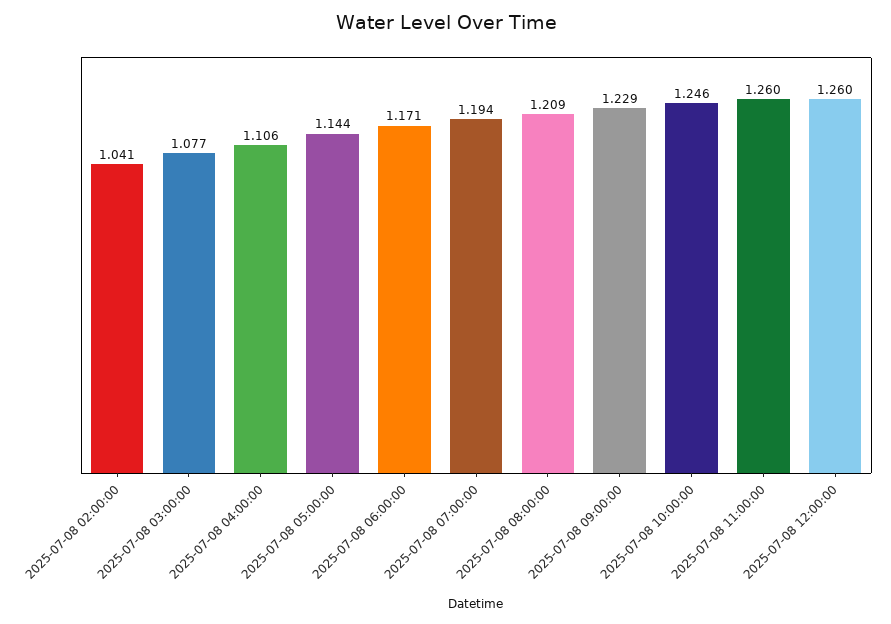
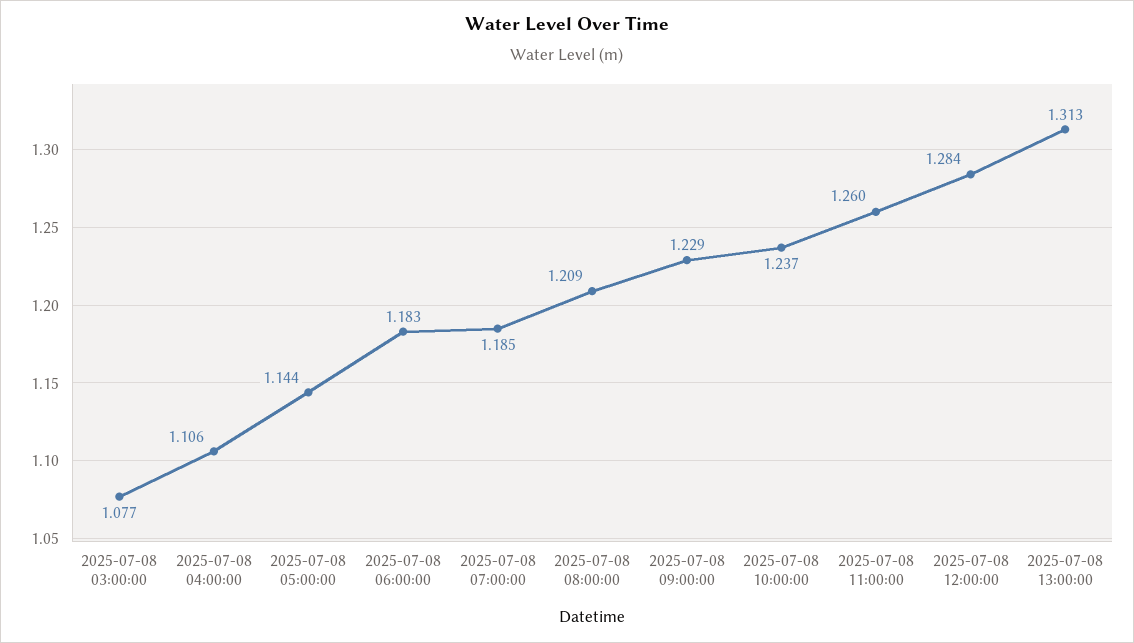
2025-07-08 02:00:00: 1.041 -> none
2025-07-08 06:00:00: 1.171 -> 1.183
2025-07-08 07:00:00: 1.194 -> 1.185
2025-07-08 10:00:00: 1.246 -> 1.237
2025-07-08 12:00:00: 1.26 -> 1.284
2025-07-08 13:00:00: none -> 1.313

